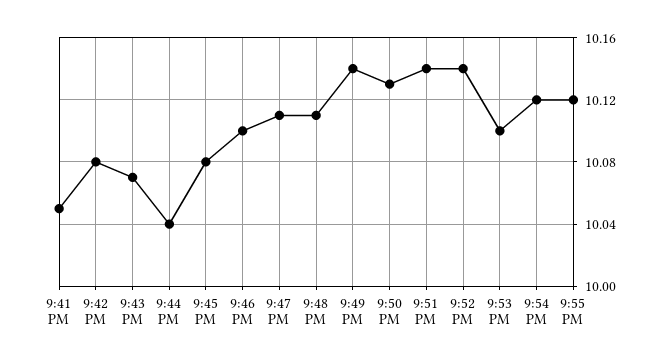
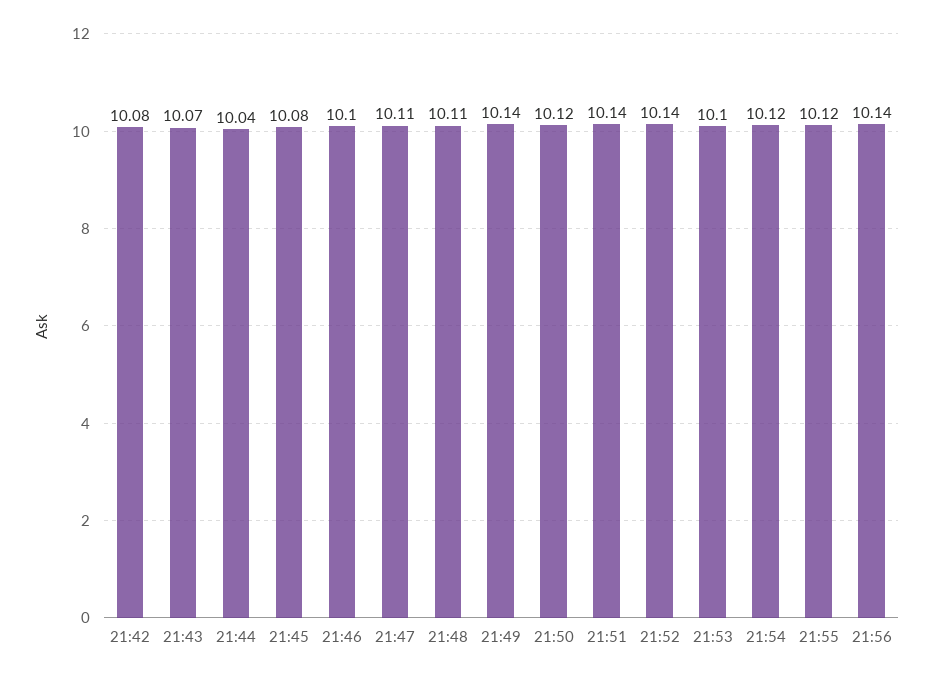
9:41 PM: 10.05 -> none
9:50 PM: 10.13 -> 10.12
21:56: none -> 10.14

